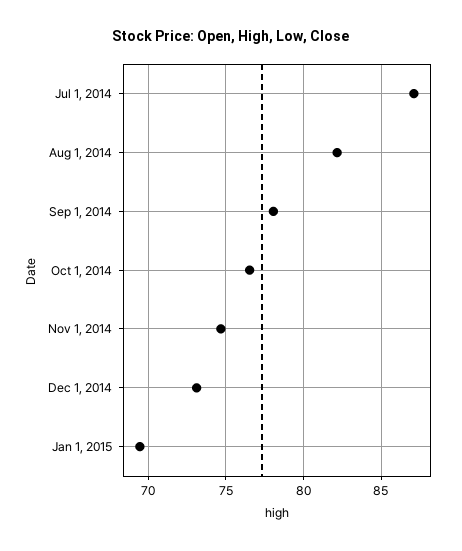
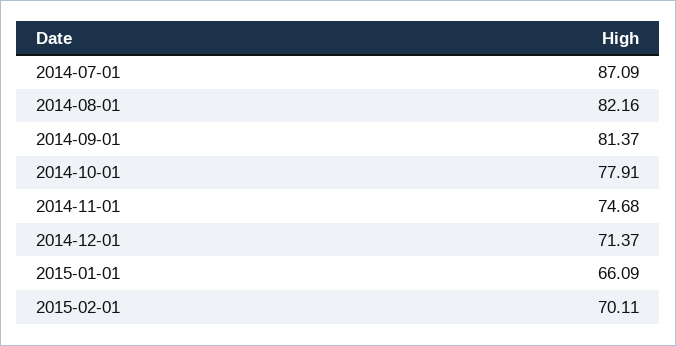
Sep 1, 2014: 78 -> 81.37
Oct 1, 2014: 76.5 -> 77.91
Dec 1, 2014: 73 -> 71.37
Jan 1, 2015: 69.5 -> 66.09
2015-02-01: none -> 70.11

